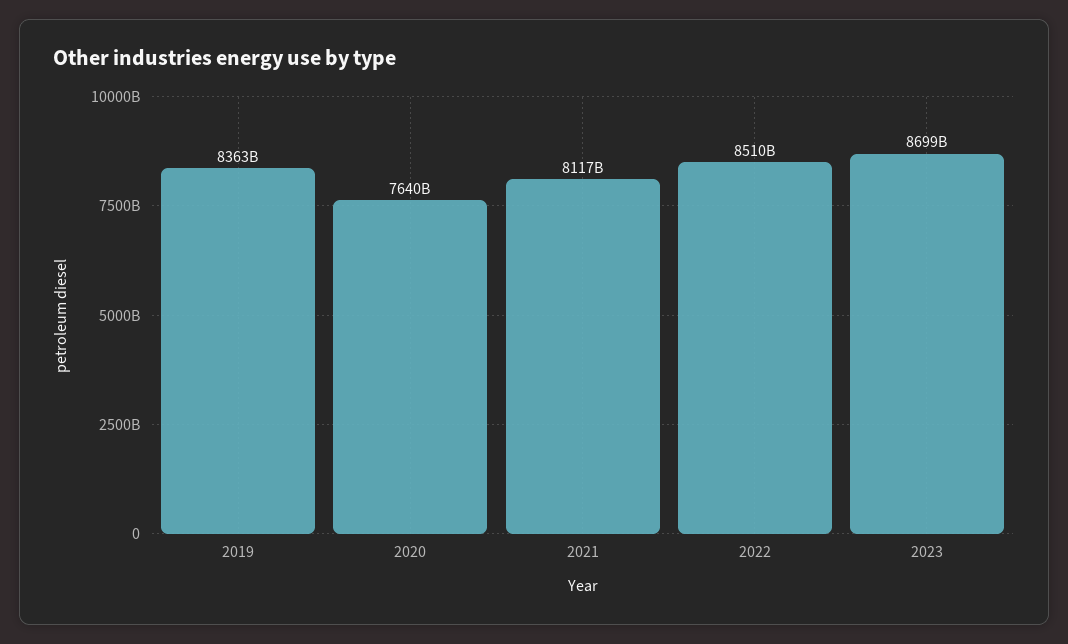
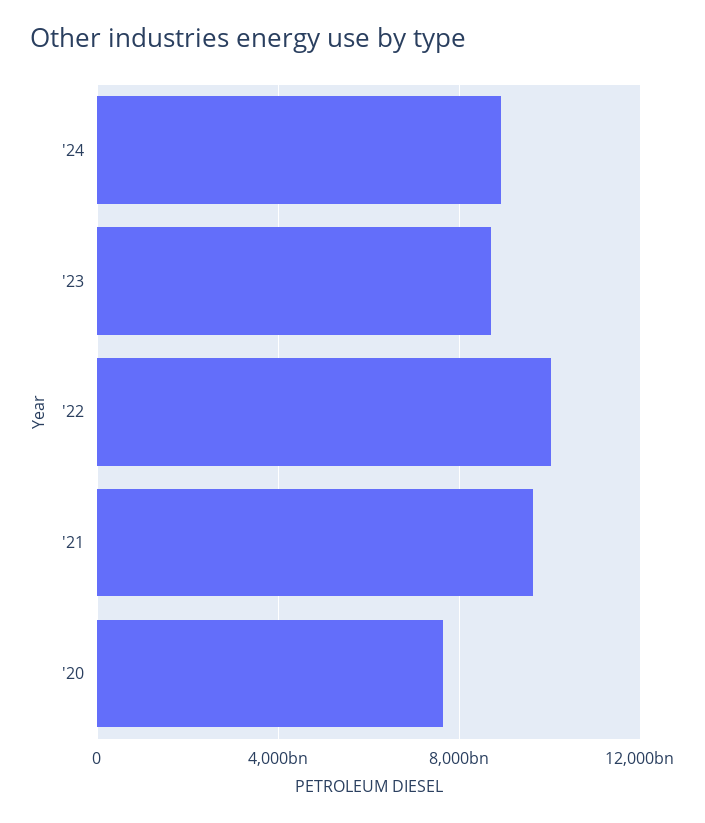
2019: 8363000000000 -> none
2021: 8117000000000 -> 9500000000000
2022: 8510000000000 -> 10000000000000
'24: none -> 9000000000000

